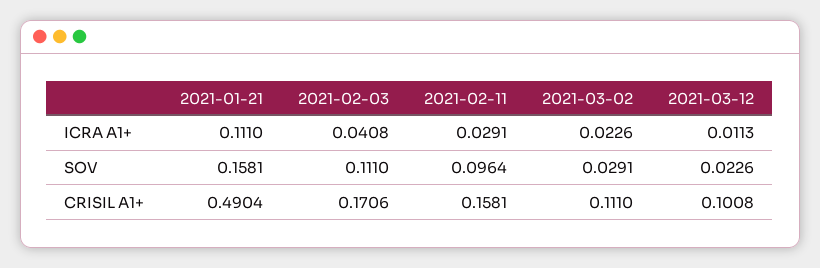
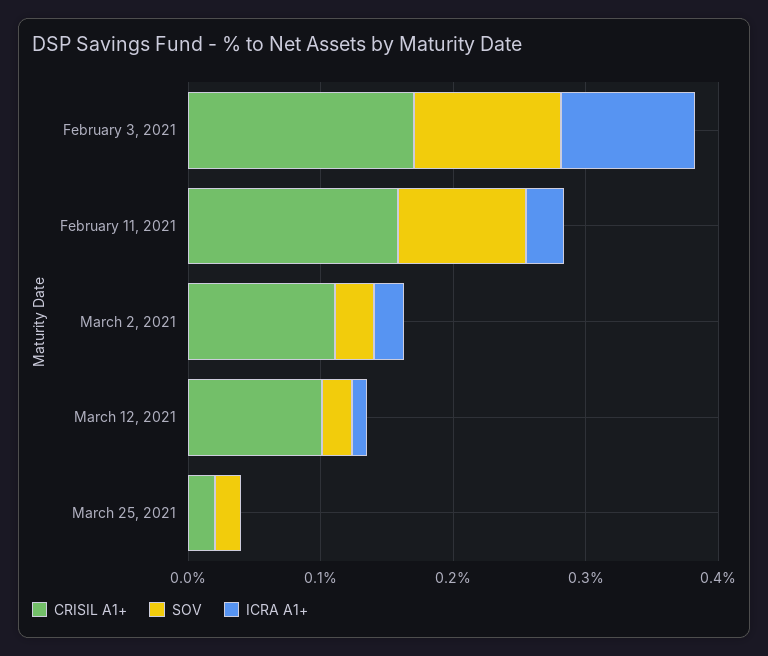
ICRA A1+, 2021-01-21: 0.111 -> none
ICRA A1+, 2021-02-03: 0.0408 -> 0.1
SOV, 2021-01-21: 0.1581 -> none
CRISIL A1+, 2021-01-21: 0.4904 -> none
CRISIL A1+, March 25, 2021: none -> 0.02
SOV, March 25, 2021: none -> 0.02
ICRA A1+, March 25, 2021: none -> 0

